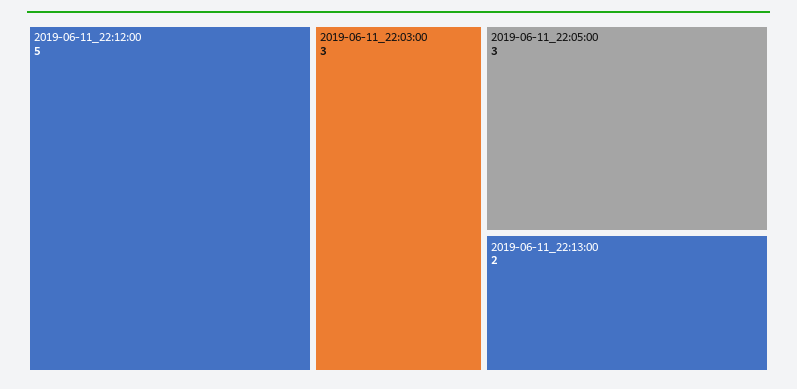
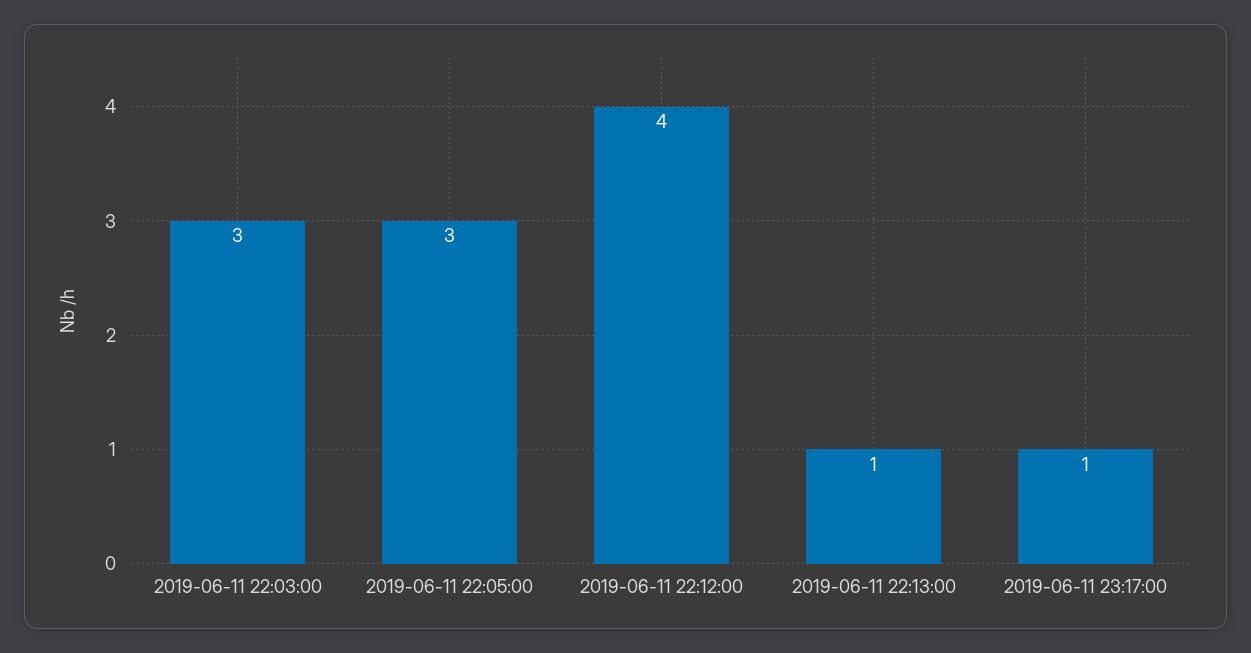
2019-06-11_22:12:00: 5 -> 4
2019-06-11_22:13:00: 2 -> 1
2019-06-11 23:17:00: none -> 1

